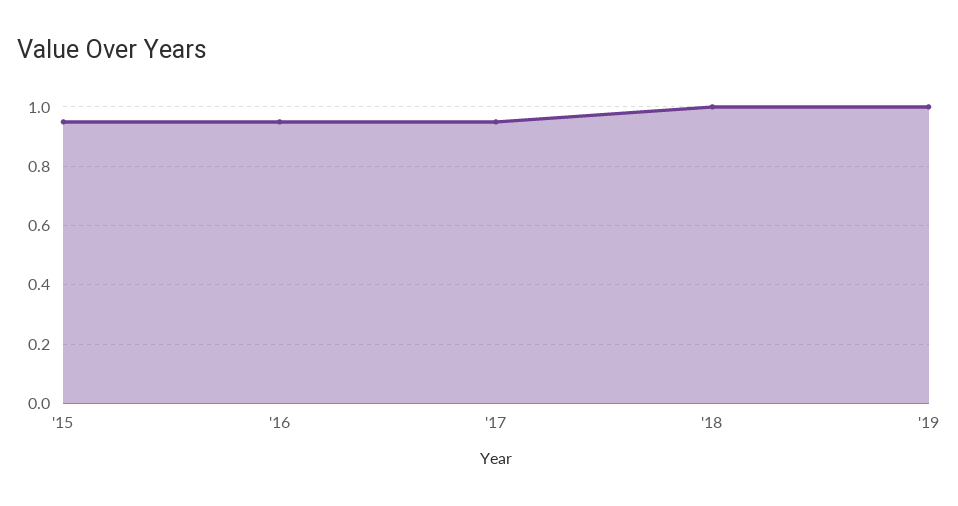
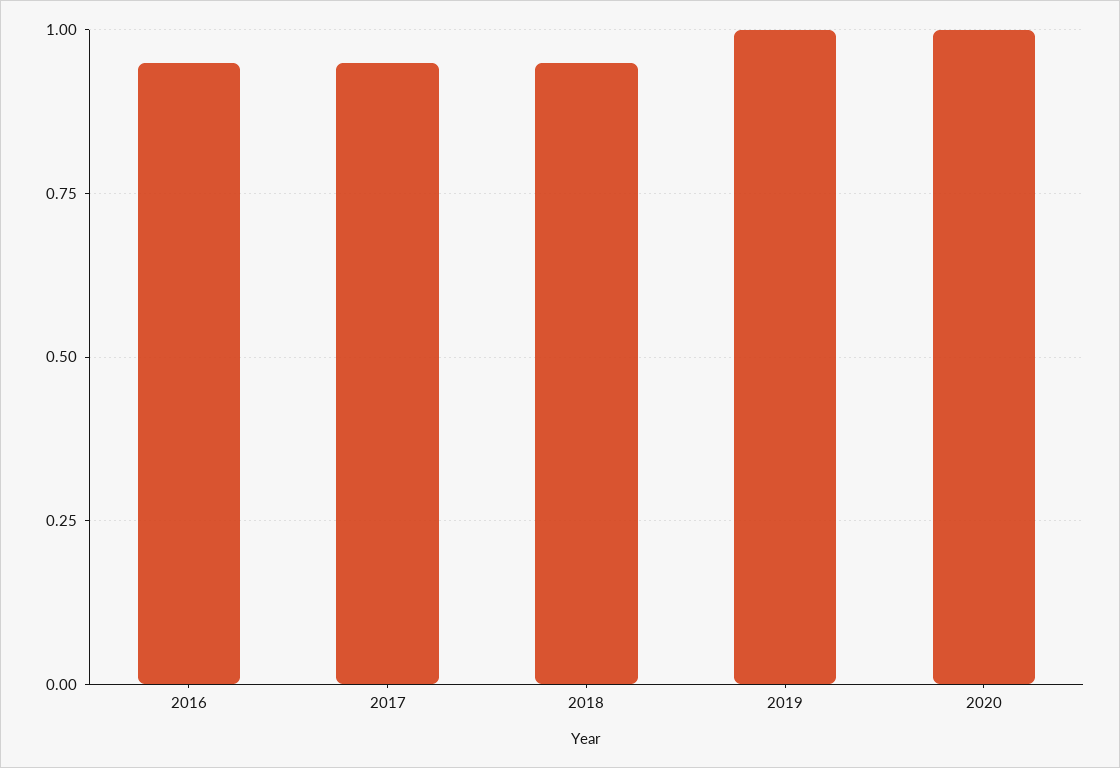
'15: 0.95 -> none
'18: 1 -> 0.95
2020: none -> 1

